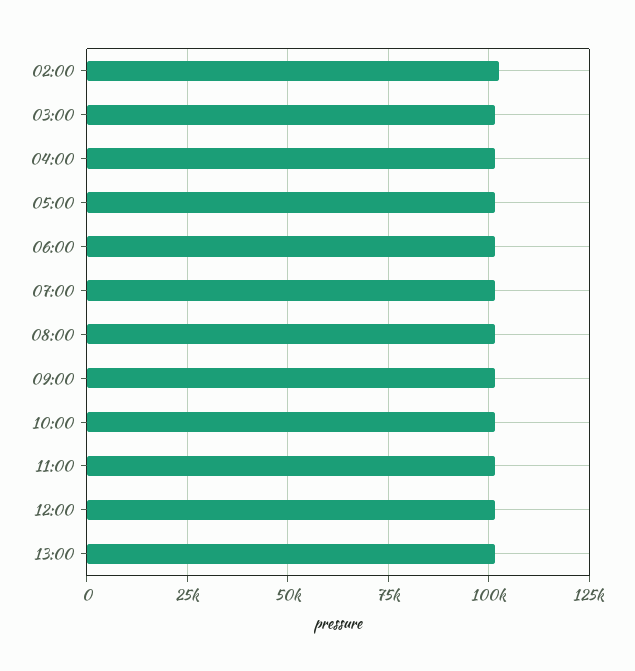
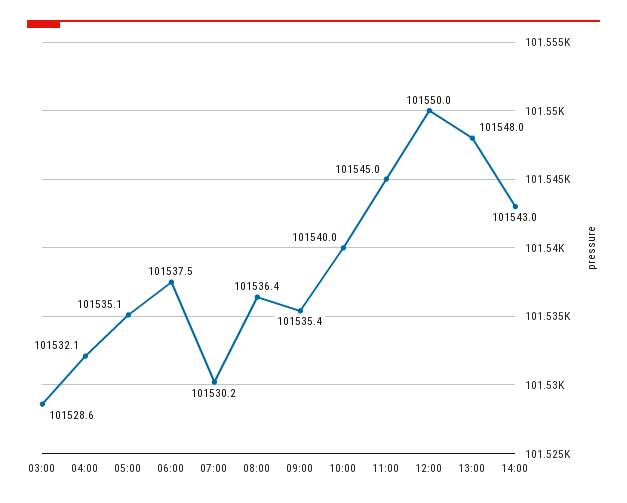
02:00: 102500 -> none
14:00: none -> 101543

